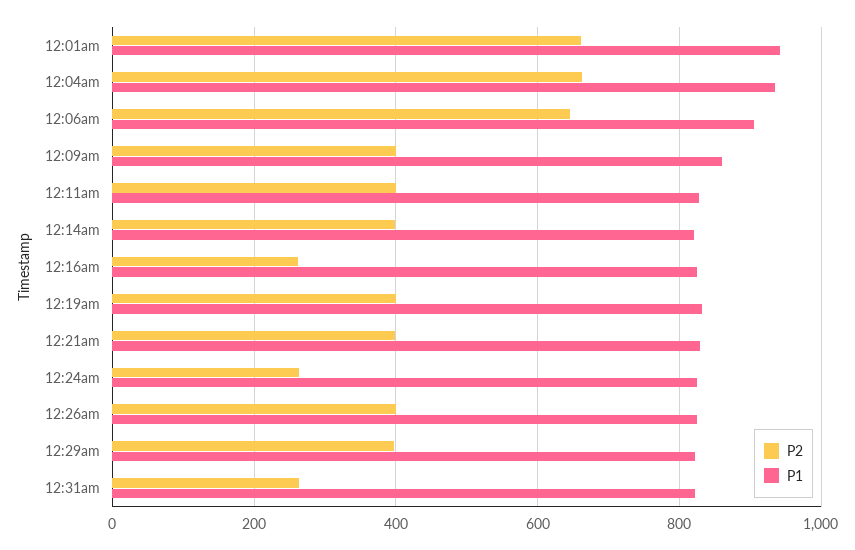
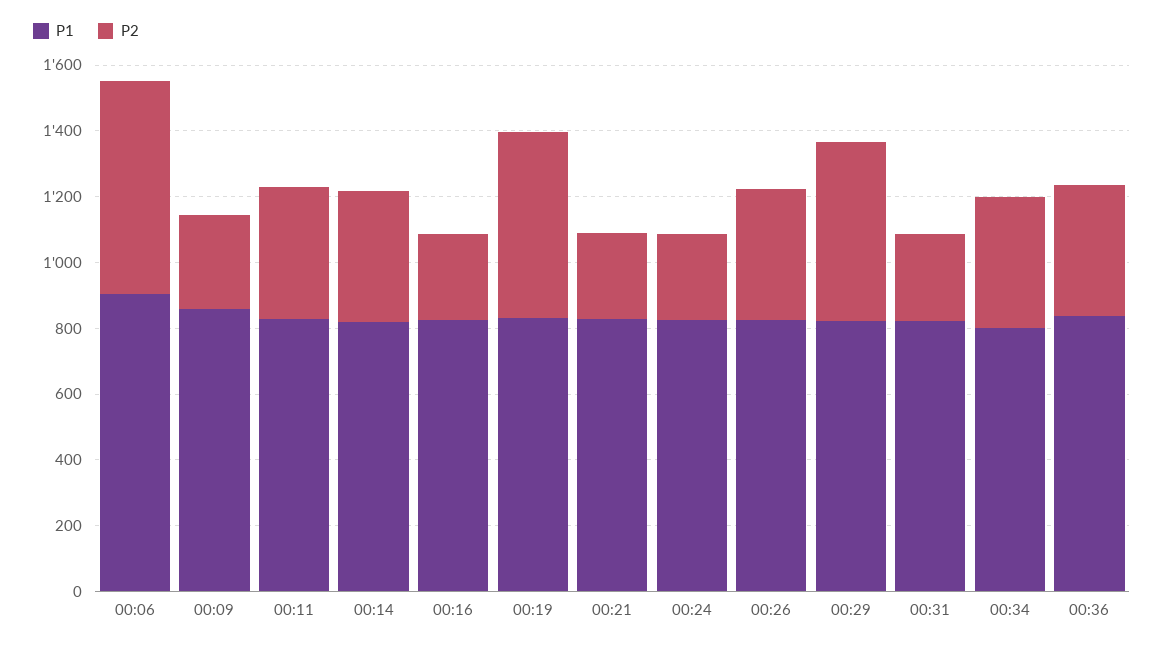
P2, 12:01am: 660 -> none
P1, 12:01am: 940 -> none
P2, 12:04am: 660 -> none
P1, 12:04am: 940 -> none
P2, 12:09am: 400 -> 300
P2, 12:19am: 400 -> 550
P2, 12:21am: 400 -> 250
P2, 12:29am: 400 -> 550
P1, 00:34: none -> 800
P2, 00:34: none -> 400
P1, 00:36: none -> 850
P2, 00:36: none -> 400

